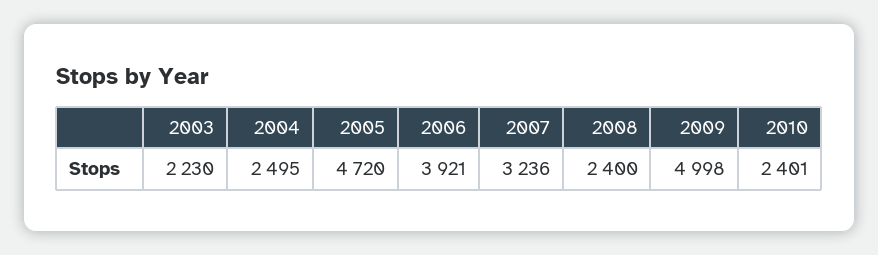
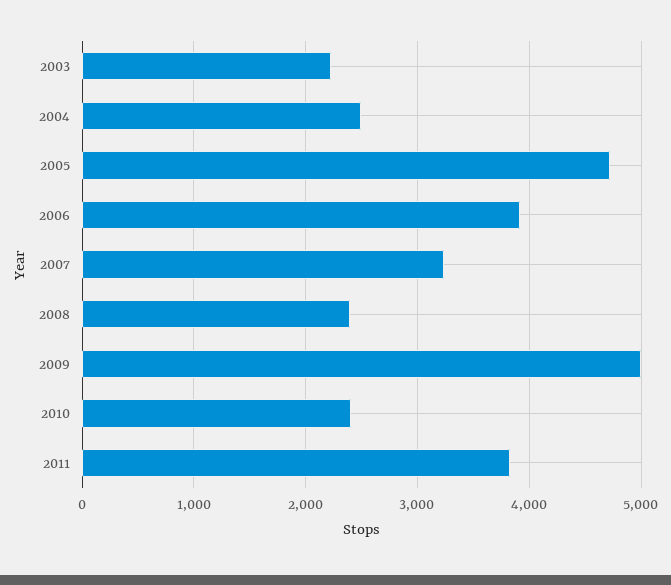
2011: none -> 3800

